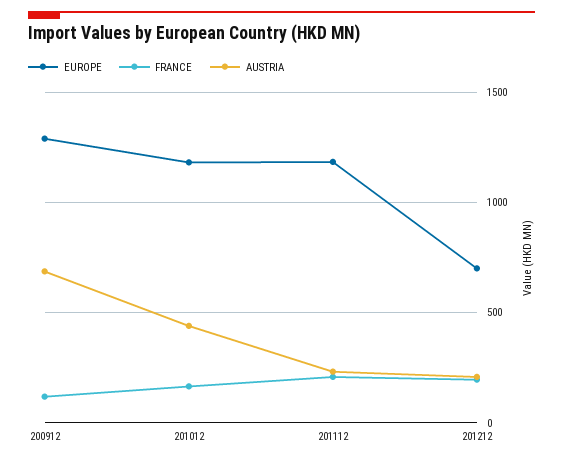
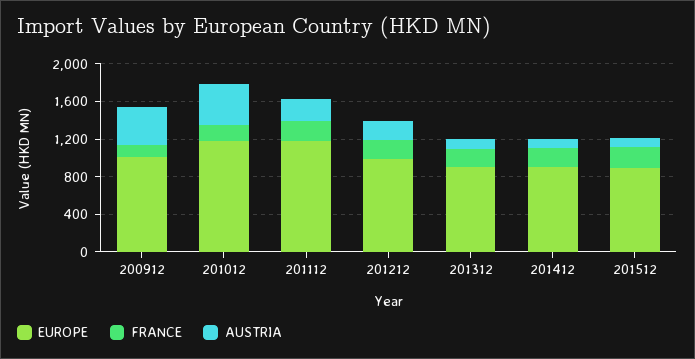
EUROPE, 200912: 1300 -> 1000
AUSTRIA, 200912: 700 -> 400
EUROPE, 201212: 700 -> 1000
EUROPE, 201312: none -> 900
FRANCE, 201312: none -> 200
AUSTRIA, 201312: none -> 100
EUROPE, 201412: none -> 900
FRANCE, 201412: none -> 200
AUSTRIA, 201412: none -> 100
EUROPE, 201512: none -> 900
FRANCE, 201512: none -> 200
AUSTRIA, 201512: none -> 100

